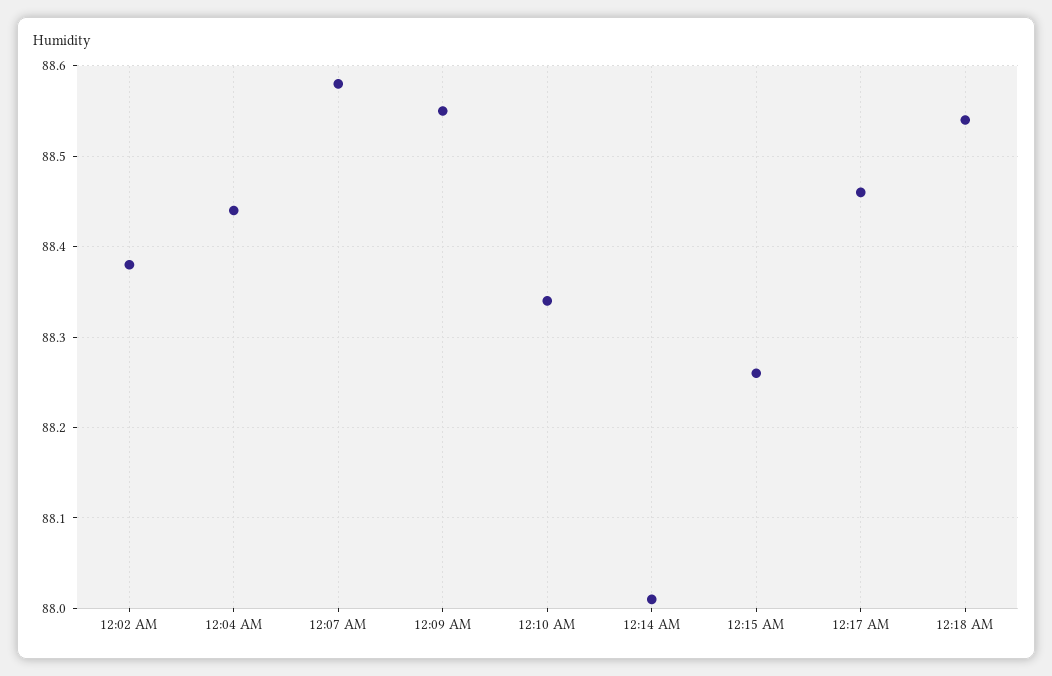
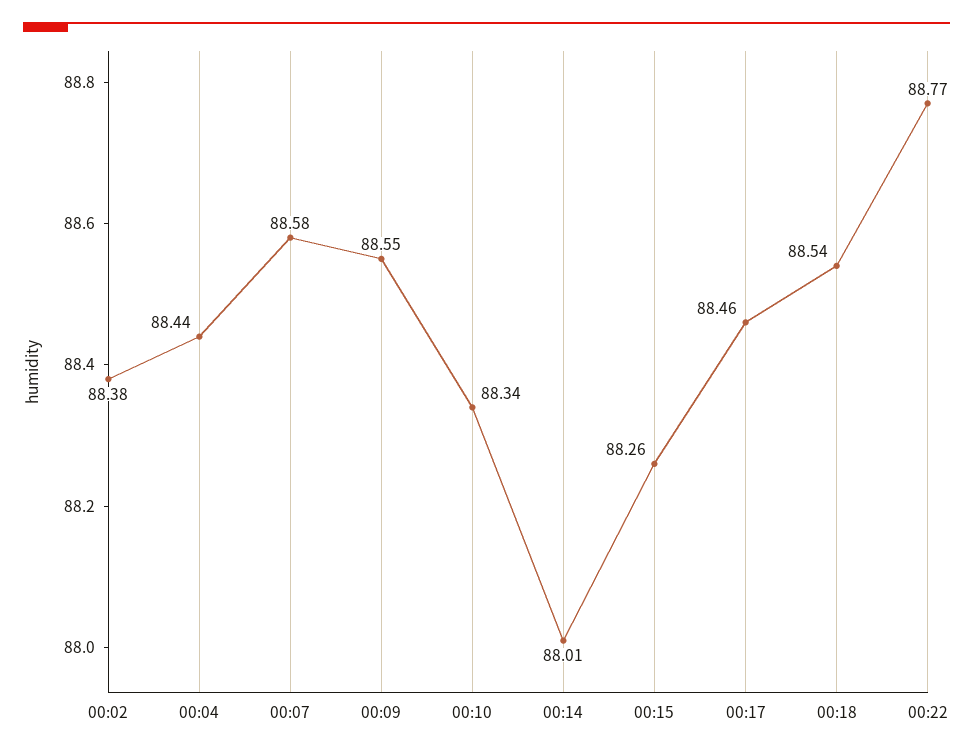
00:22: none -> 88.77

